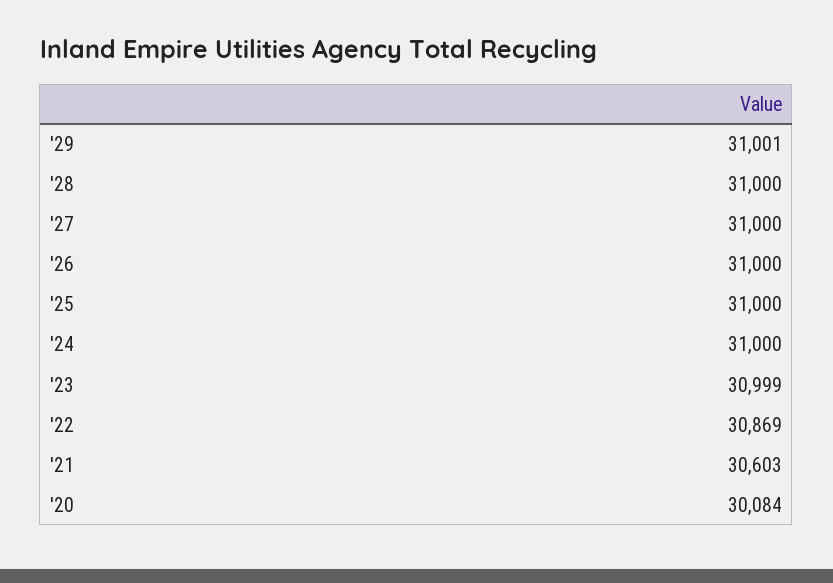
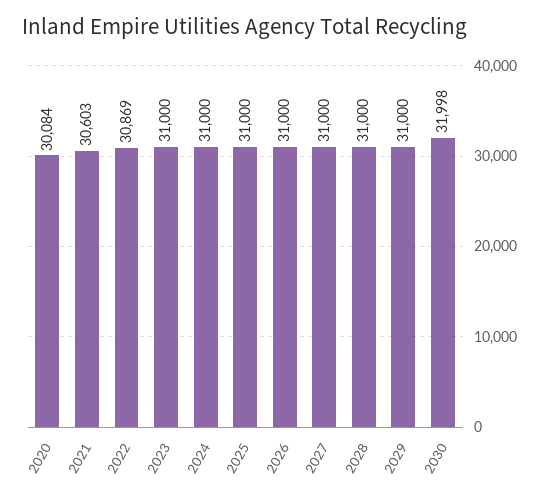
'29: 31001 -> 31000
'23: 30999 -> 31000
2030: none -> 31998

